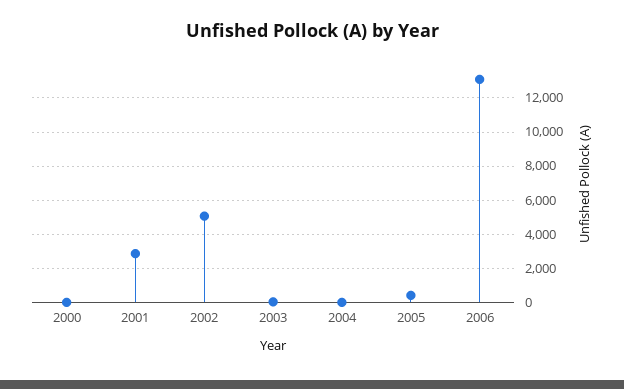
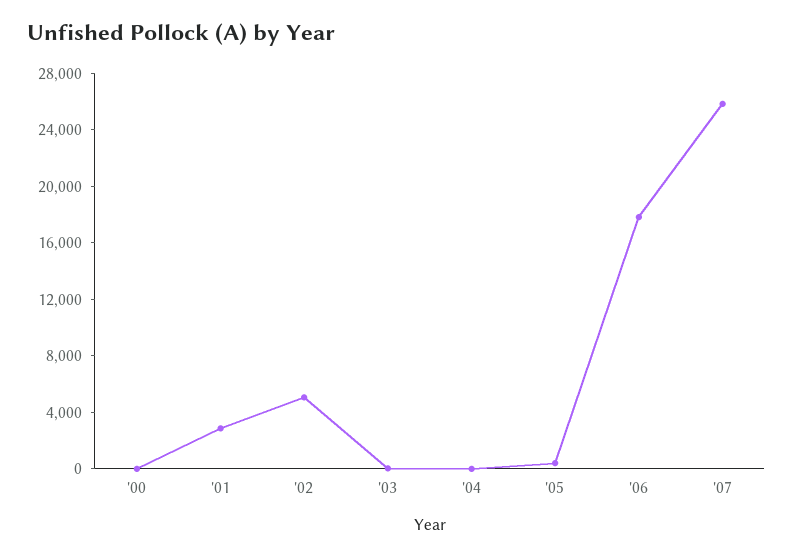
2006: 13000 -> 18000
'07: none -> 26000

